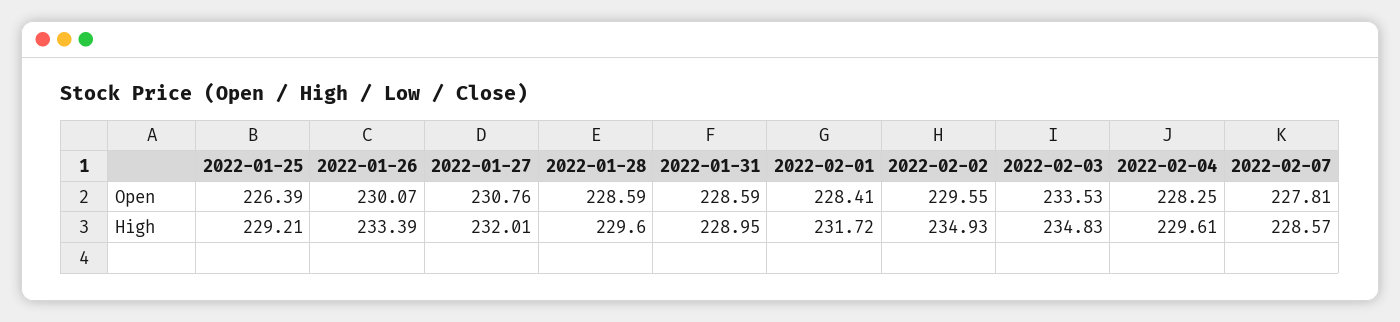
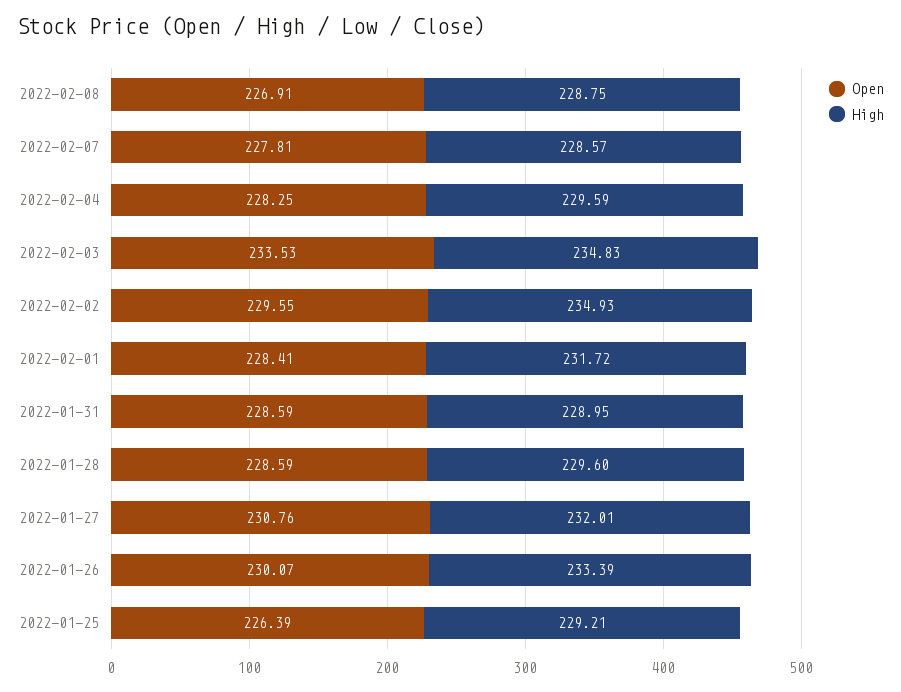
High, 2022-02-04: 229.61 -> 229.59
Open, 2022-02-08: none -> 226.91
High, 2022-02-08: none -> 228.75

